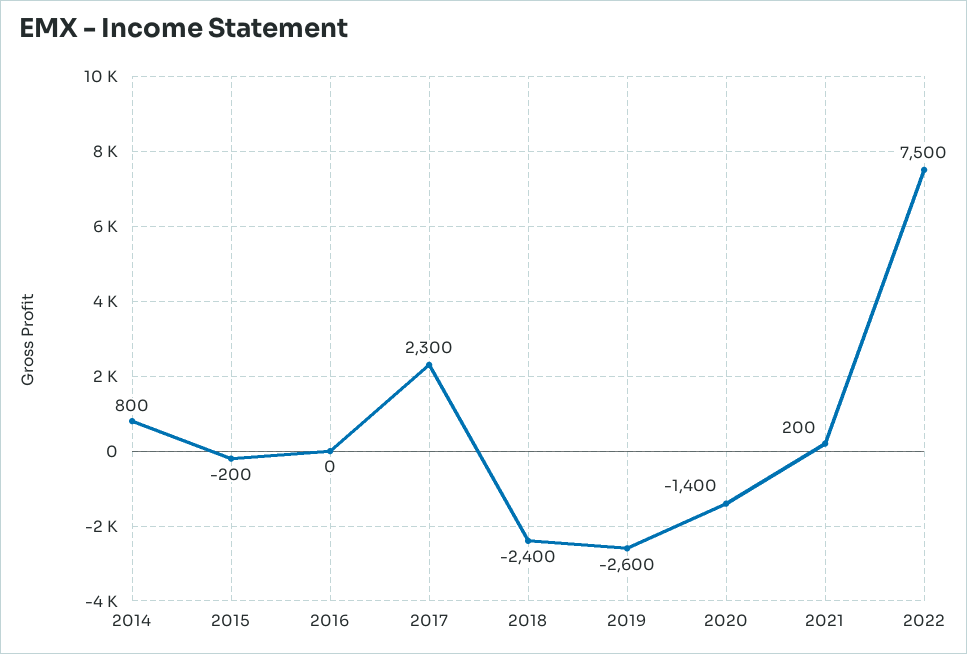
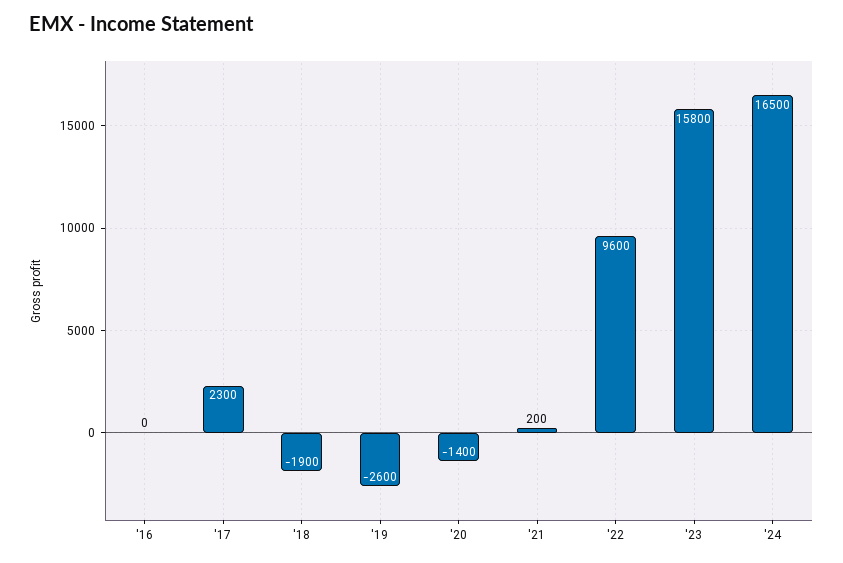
2014: 800 -> none
2015: -200 -> none
2018: -2400 -> -1900
2022: 7500 -> 9600
'23: none -> 15800
'24: none -> 16500

